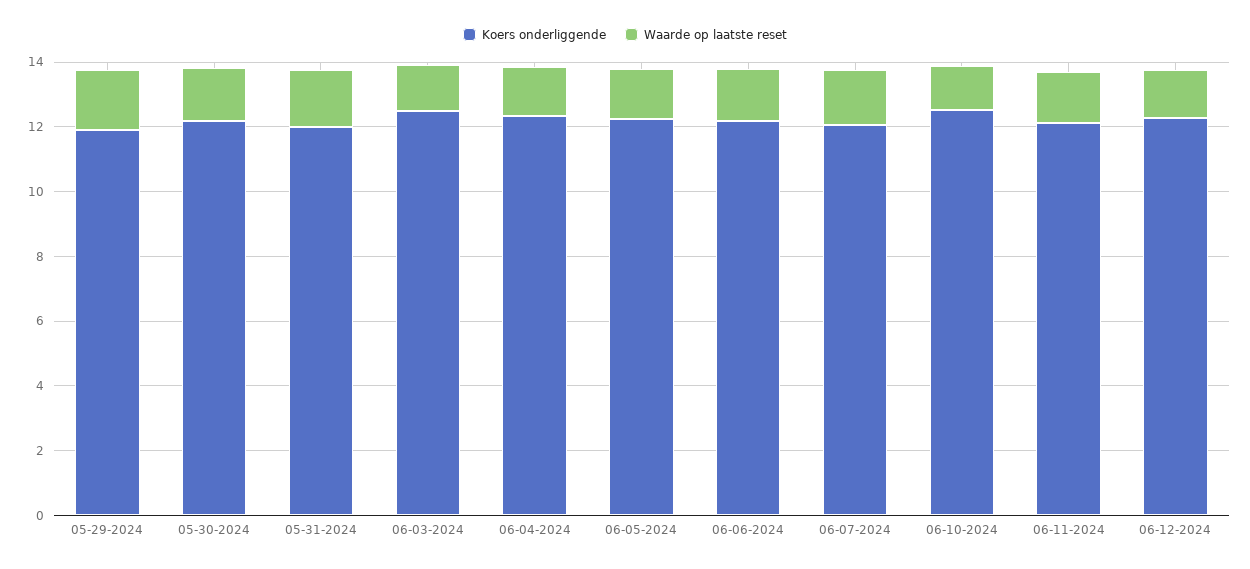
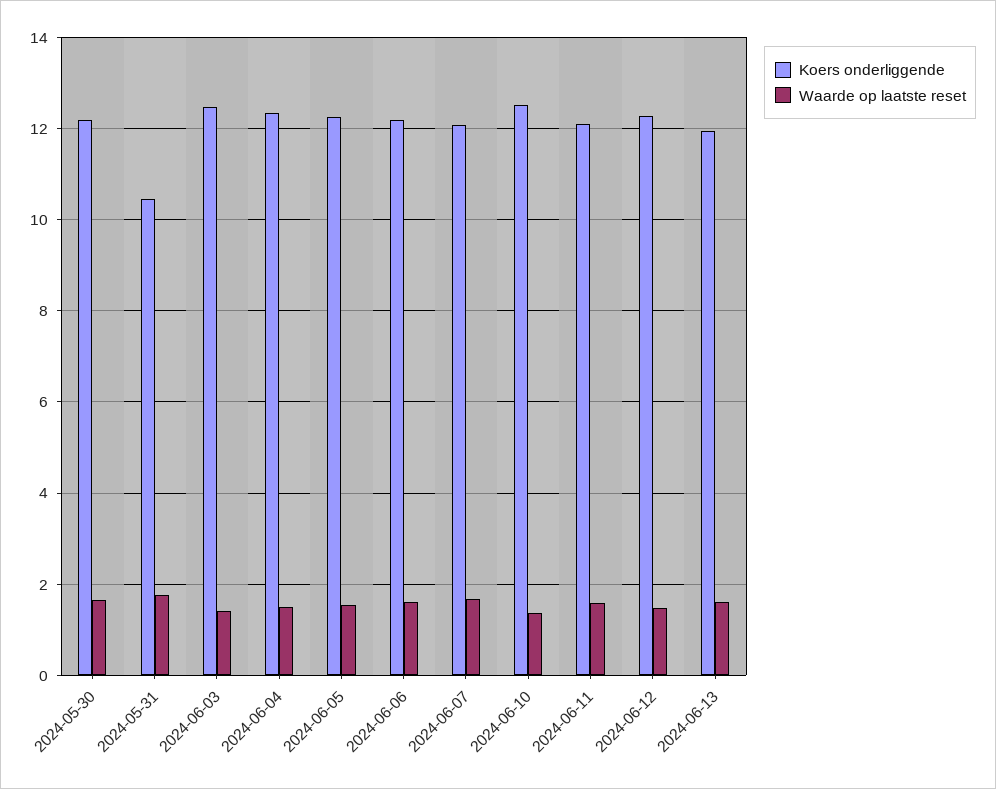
Koers onderliggende, 05-29-2024: 12 -> none
Waarde op laatste reset, 05-29-2024: 2 -> none
Koers onderliggende, 05-31-2024: 12 -> 10.4
Koers onderliggende, 2024-06-13: none -> 12
Waarde op laatste reset, 2024-06-13: none -> 1.6

